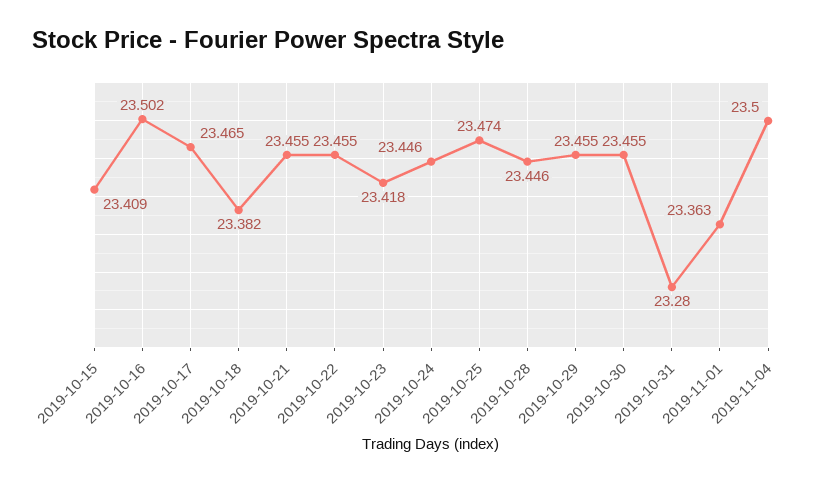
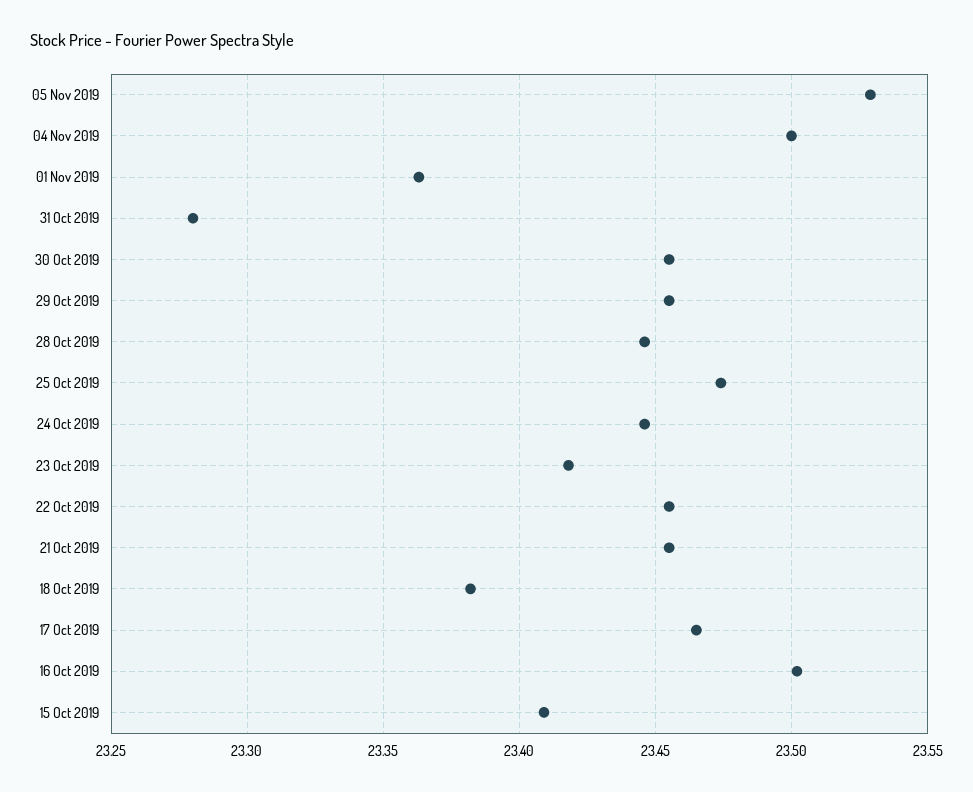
05 Nov 2019: none -> 23.53

